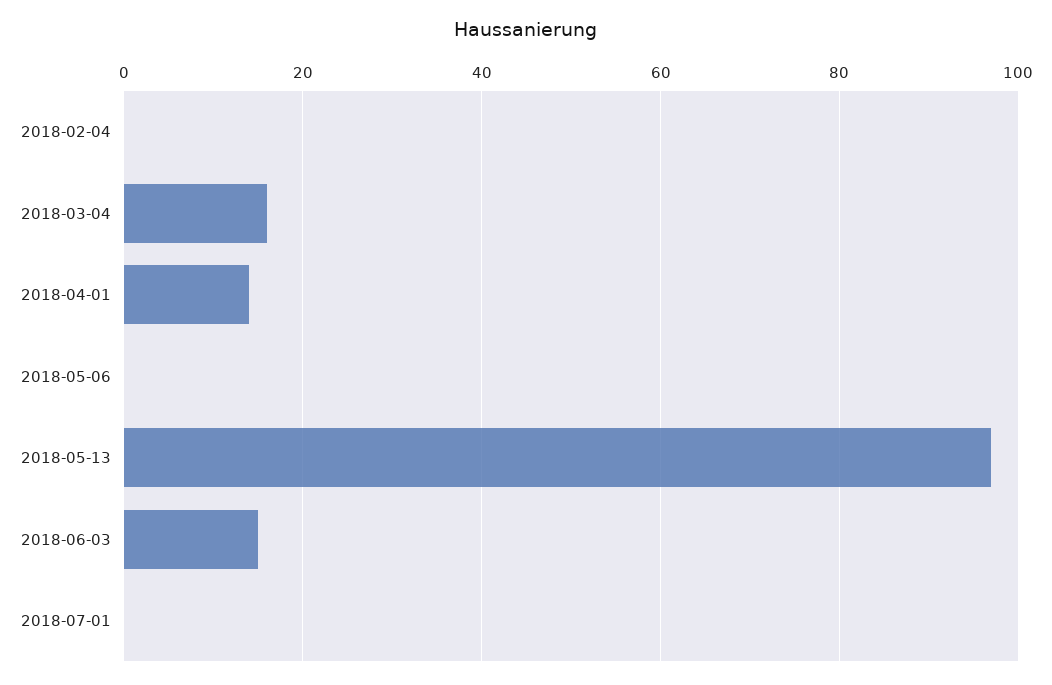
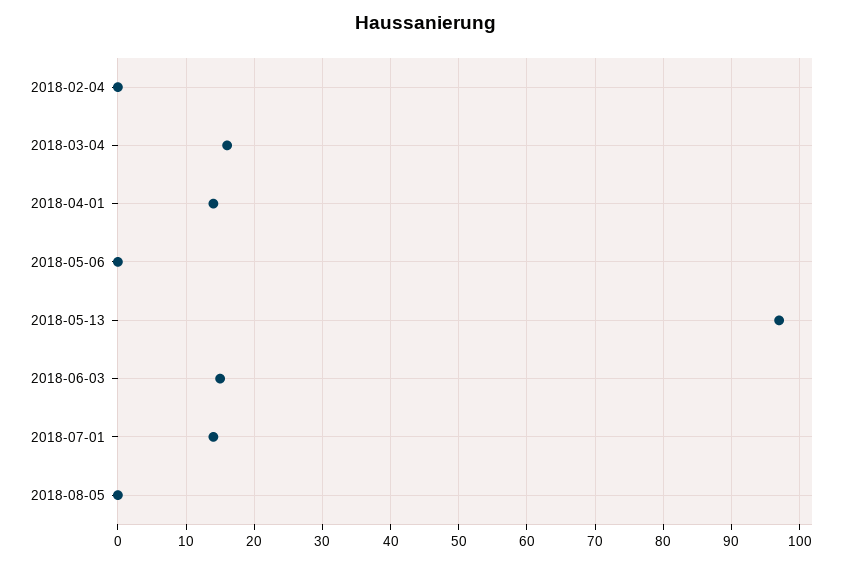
2018-07-01: 0 -> 14
2018-08-05: none -> 0

